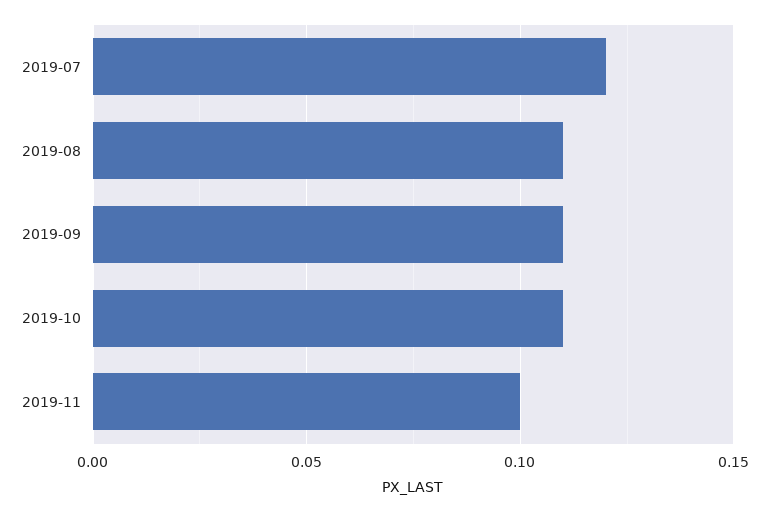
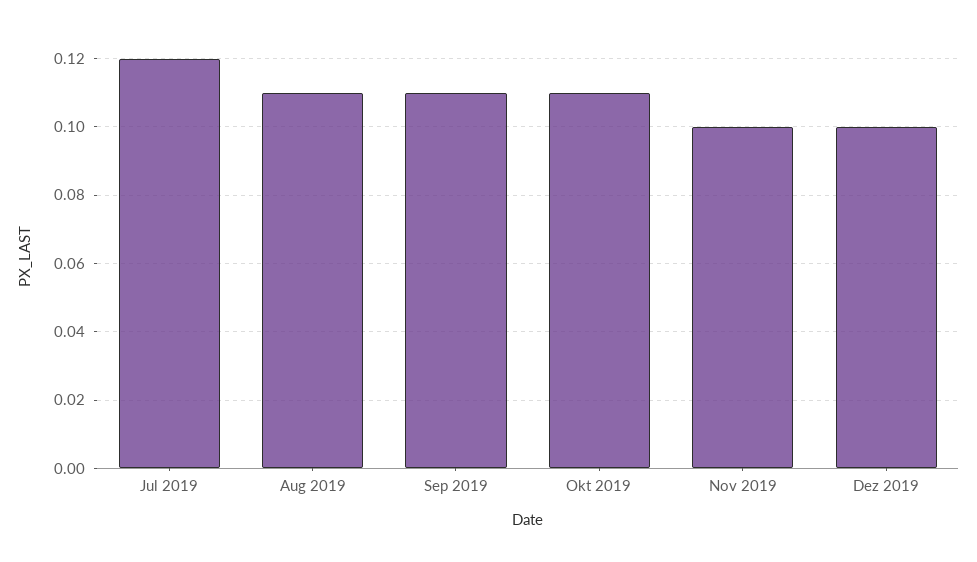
Dez 2019: none -> 0.1

